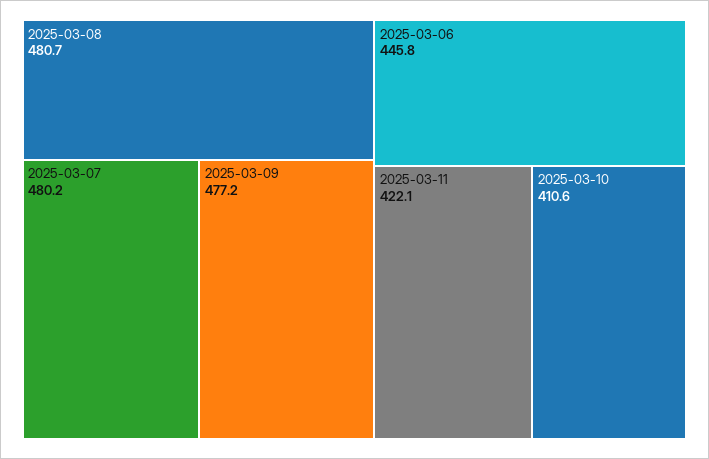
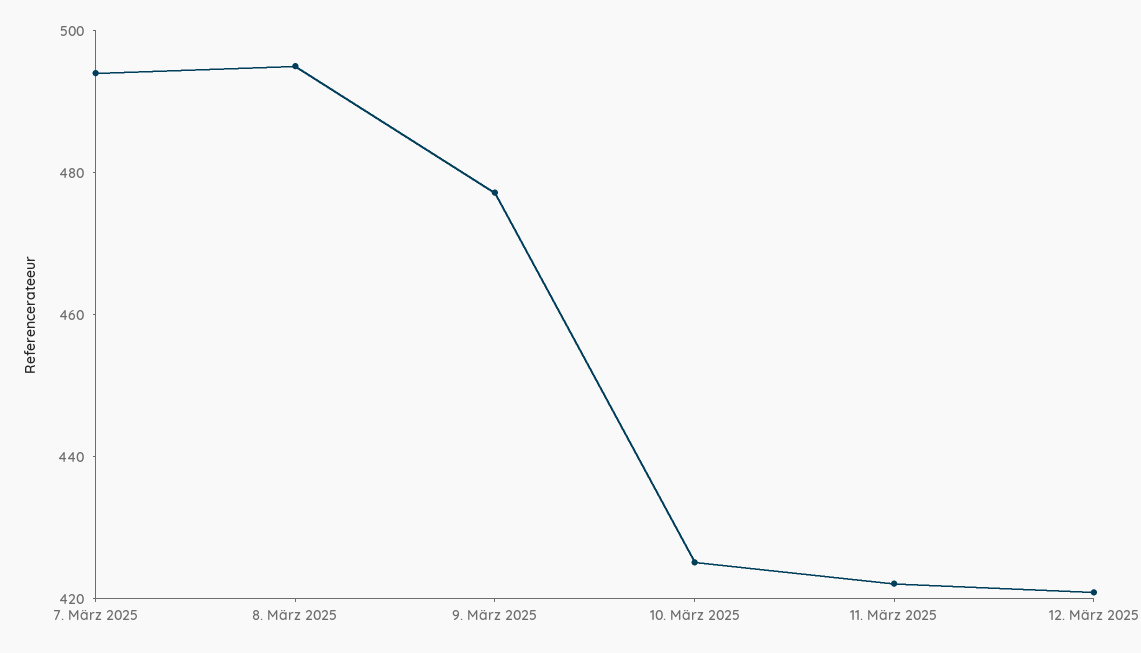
2025-03-08: 480.7 -> 495
2025-03-07: 480.2 -> 495
2025-03-06: 445.8 -> none
2025-03-10: 410.6 -> 425
12. März 2025: none -> 420

